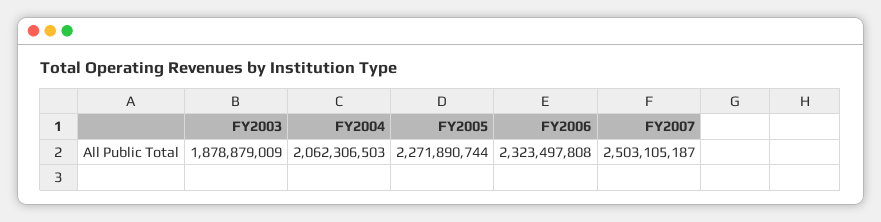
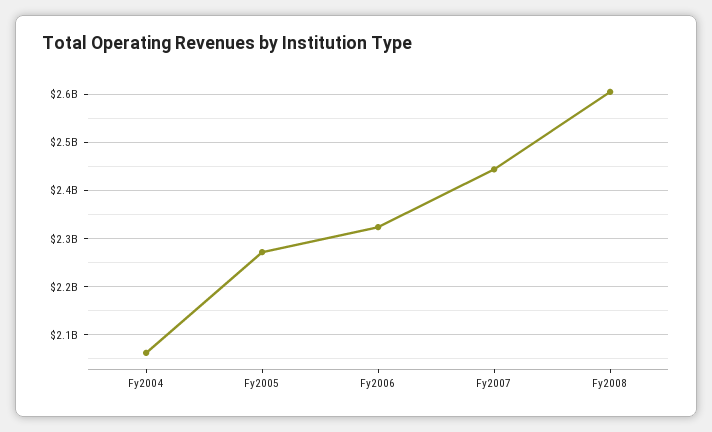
FY2003: 1878879009 -> none
FY2007: 2503105187 -> 2440000000
Fy2008: none -> 2600000000

